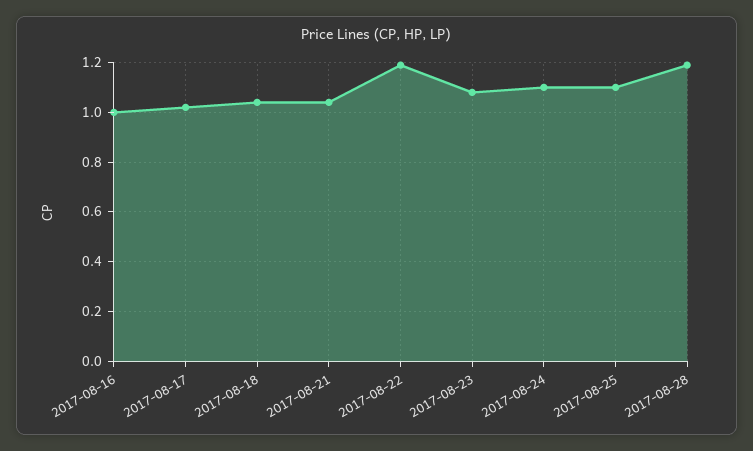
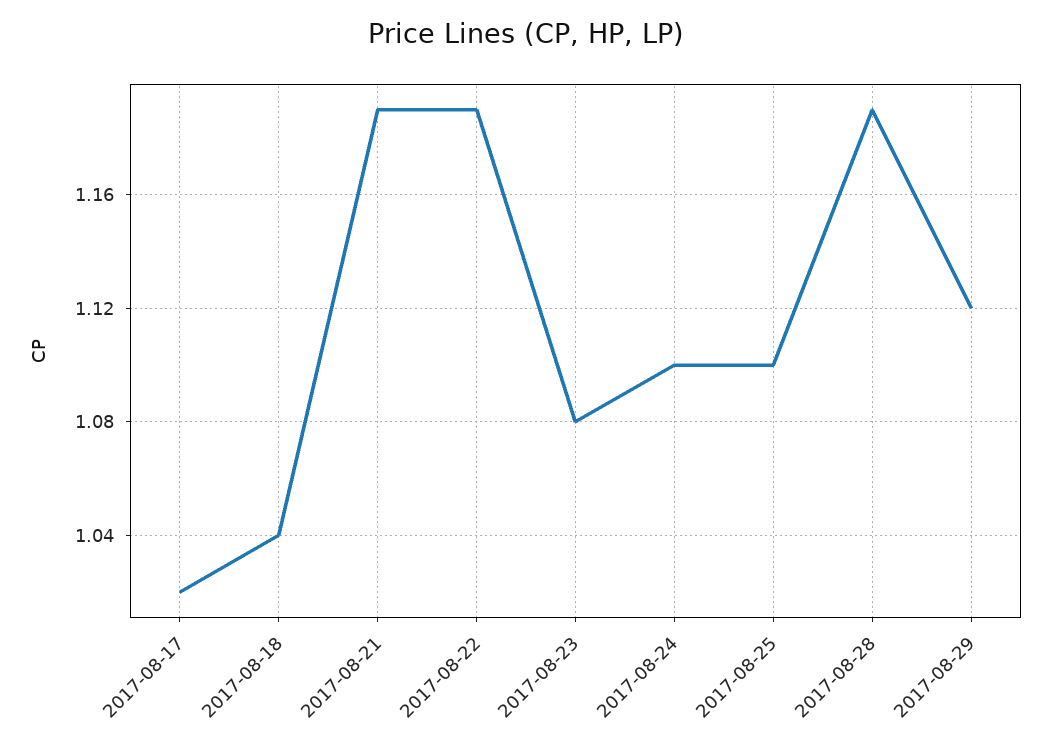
2017-08-16: 1 -> none
2017-08-21: 1.05 -> 1.19
2017-08-29: none -> 1.12

